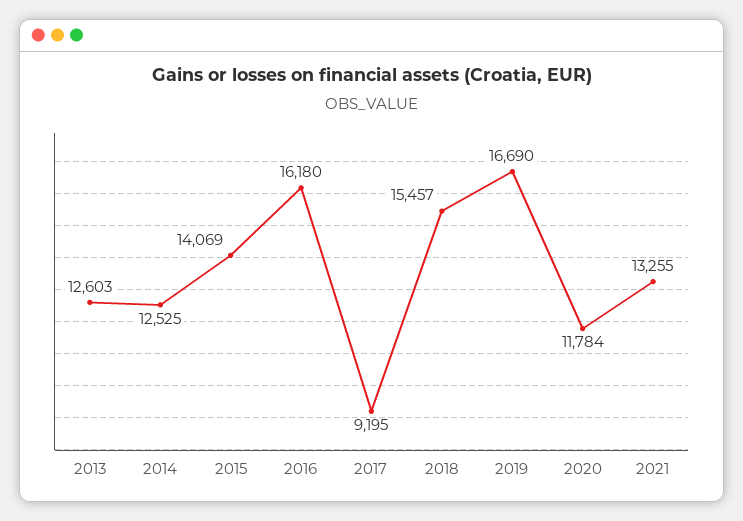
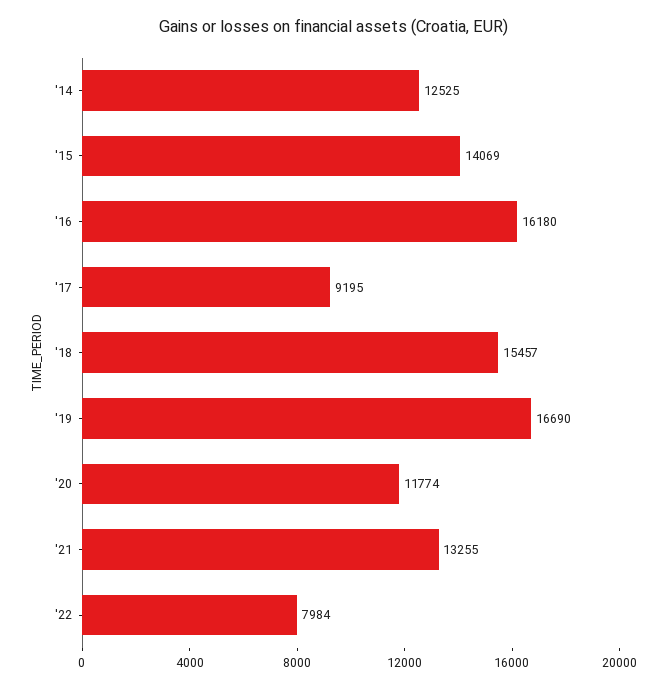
2013: 12603 -> none
2020: 11784 -> 11774
'22: none -> 7984

